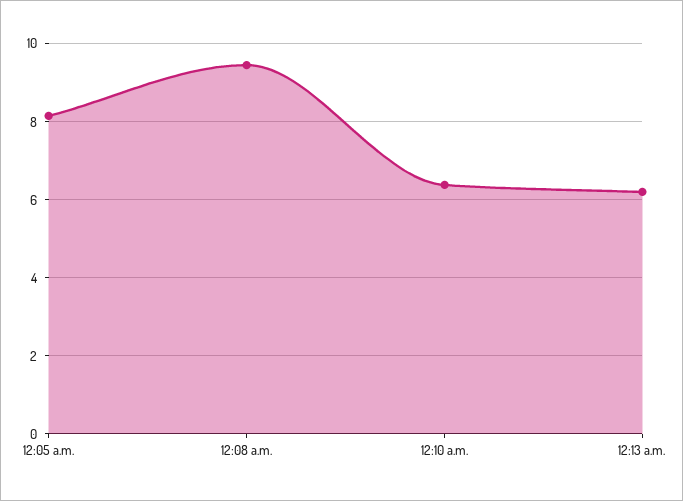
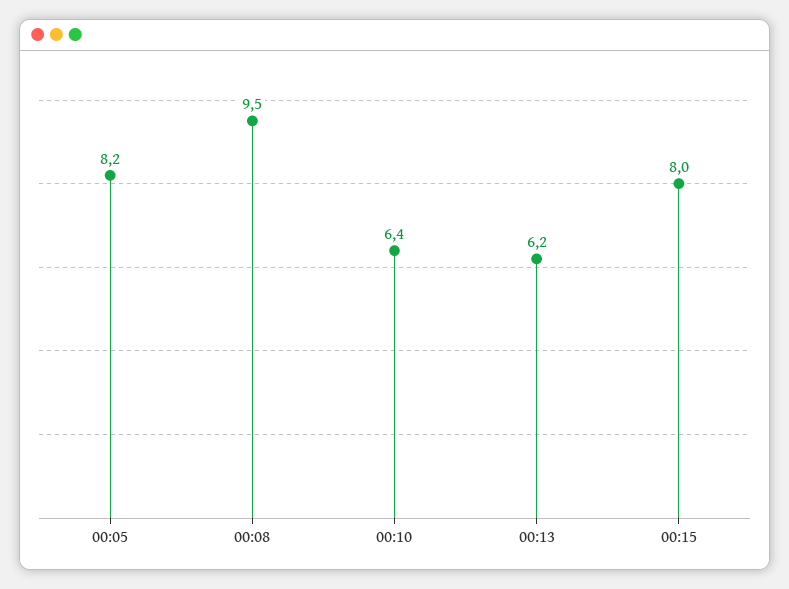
00:15: none -> 8

